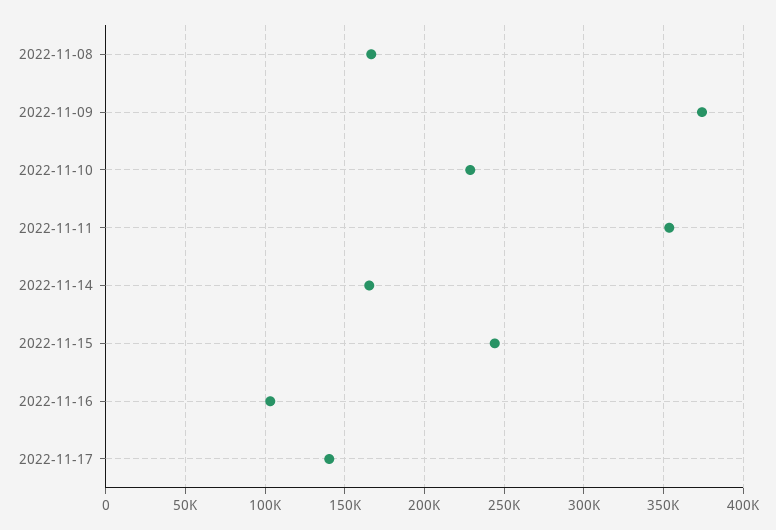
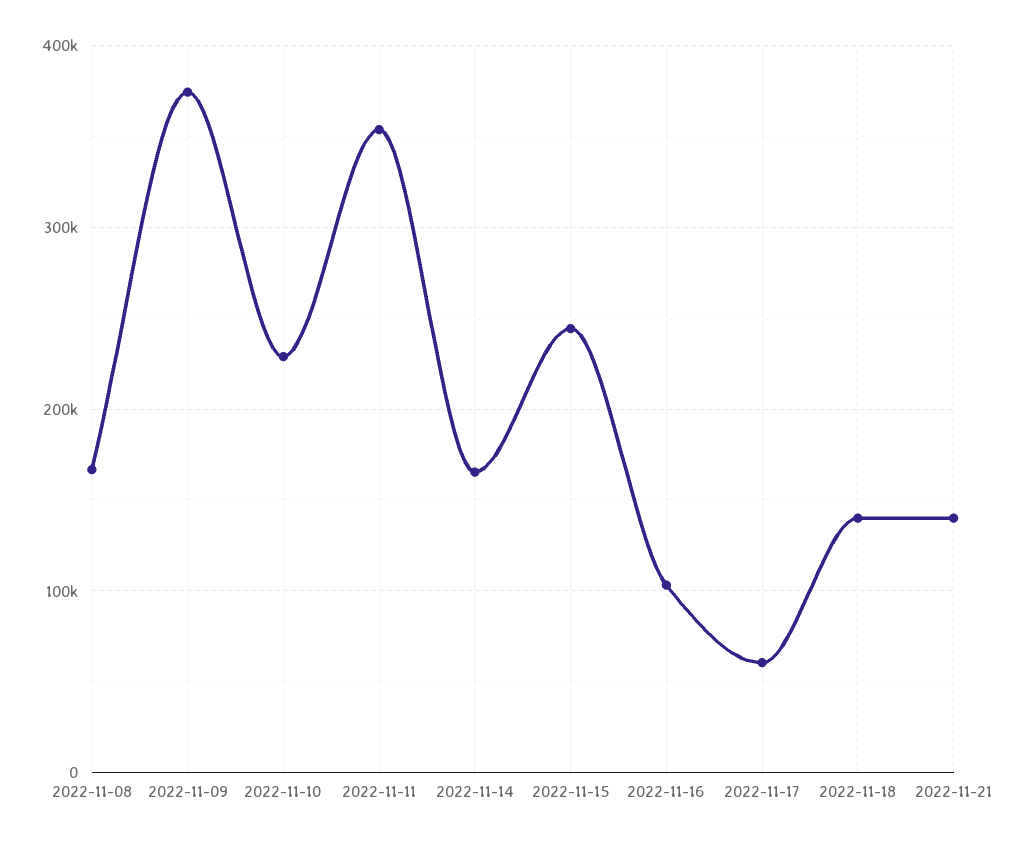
2022-11-17: 140000 -> 60000
2022-11-18: none -> 140000
2022-11-21: none -> 140000

